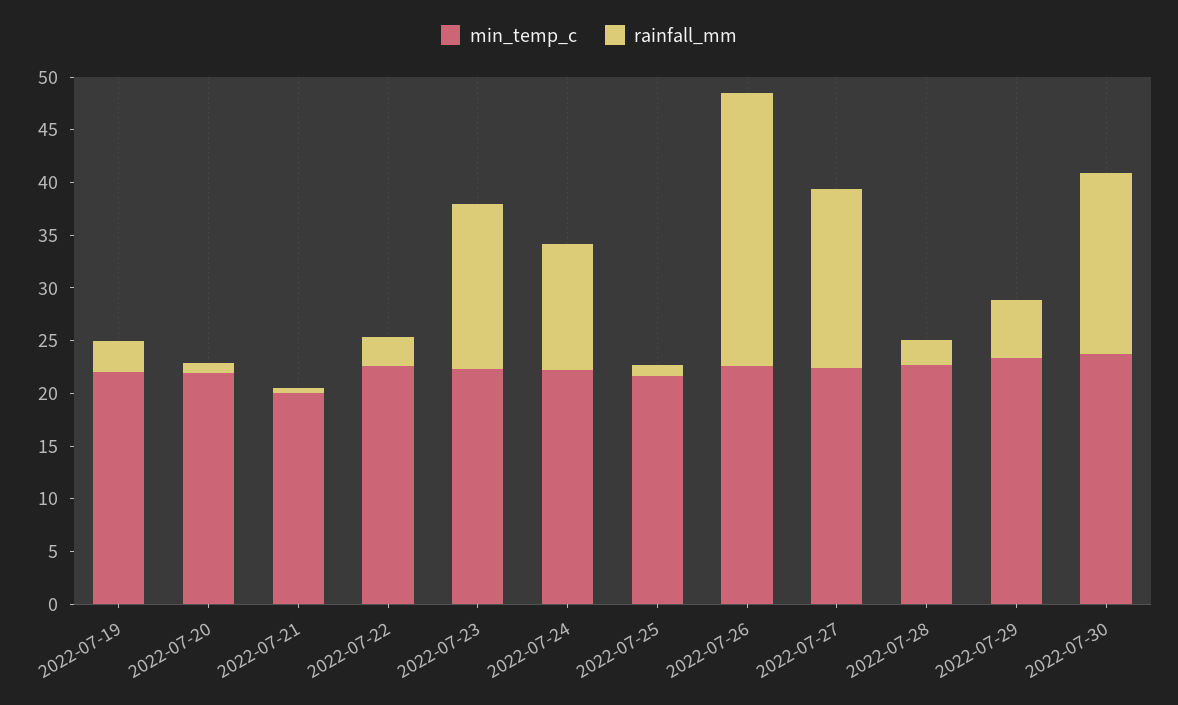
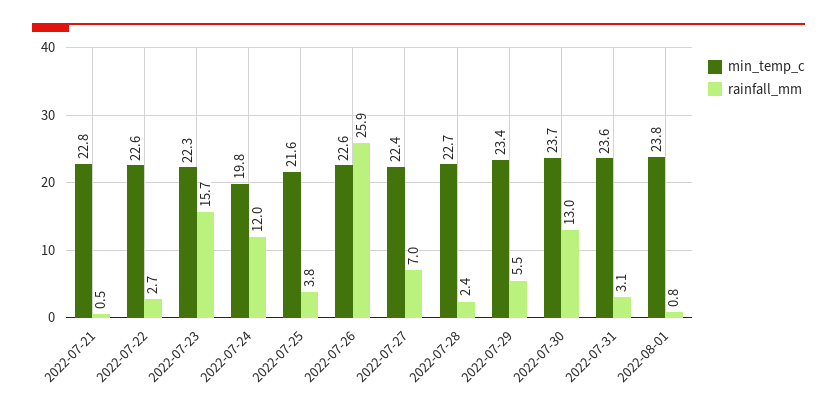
min_temp_c, 2022-07-19: 22 -> none
rainfall_mm, 2022-07-19: 3 -> none
min_temp_c, 2022-07-20: 22 -> none
rainfall_mm, 2022-07-20: 1 -> none
min_temp_c, 2022-07-21: 20 -> 22.8
min_temp_c, 2022-07-24: 22 -> 19.8
rainfall_mm, 2022-07-25: 1 -> 3.8
rainfall_mm, 2022-07-27: 17 -> 7
rainfall_mm, 2022-07-30: 17 -> 13
min_temp_c, 2022-07-31: none -> 23.6
rainfall_mm, 2022-07-31: none -> 3.1
min_temp_c, 2022-08-01: none -> 23.8
rainfall_mm, 2022-08-01: none -> 0.8

